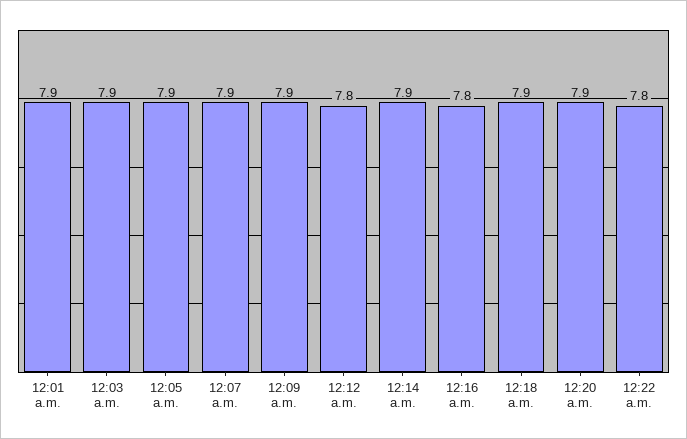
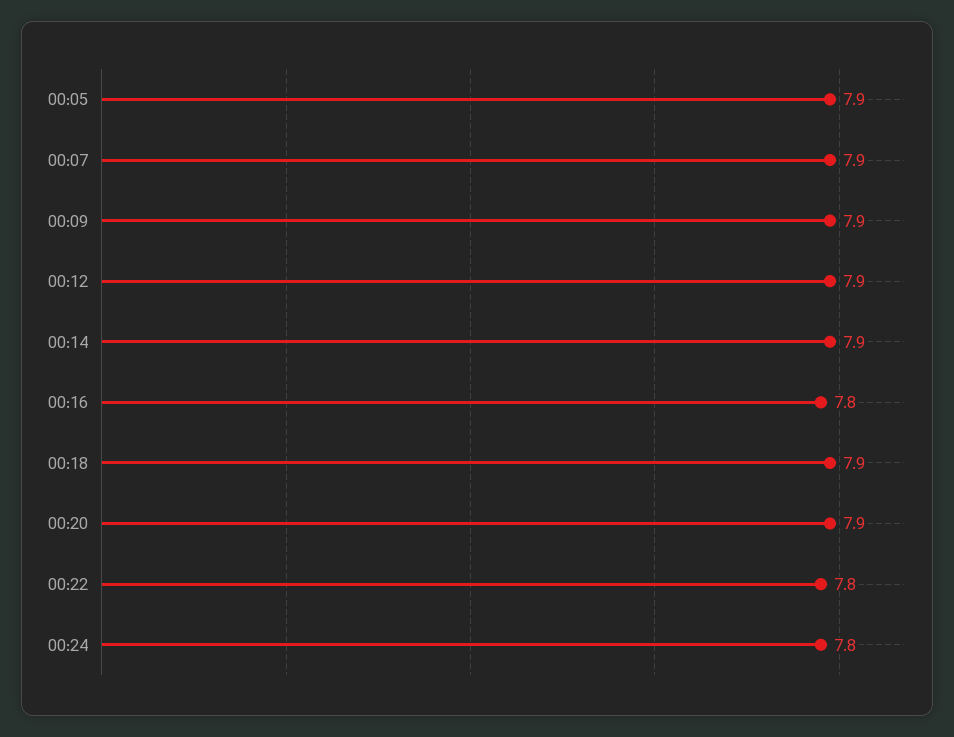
12:01 a.m.: 7.9 -> none
12:03 a.m.: 7.9 -> none
12:12 a.m.: 7.8 -> 7.9
00:24: none -> 7.8

